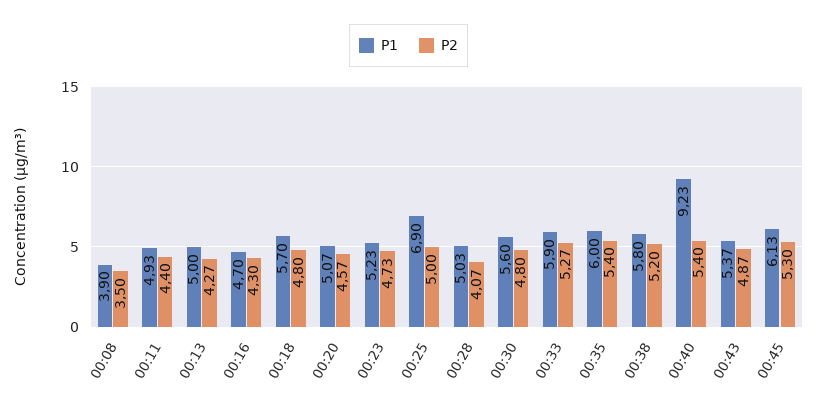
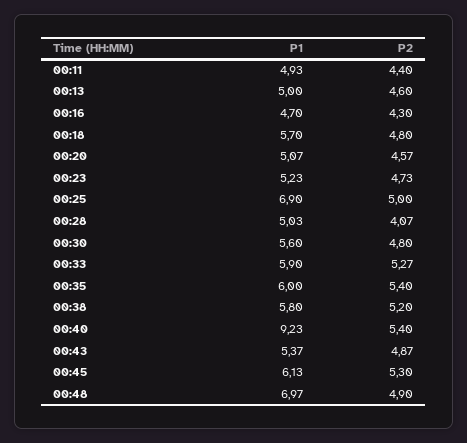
P1, 00:08: 3.9 -> none
P2, 00:08: 3.5 -> none
P2, 00:13: 4.27 -> 4.6
P1, 00:48: none -> 6.97
P2, 00:48: none -> 4.9

